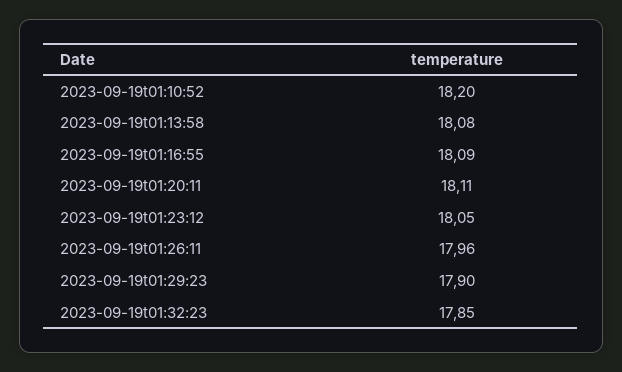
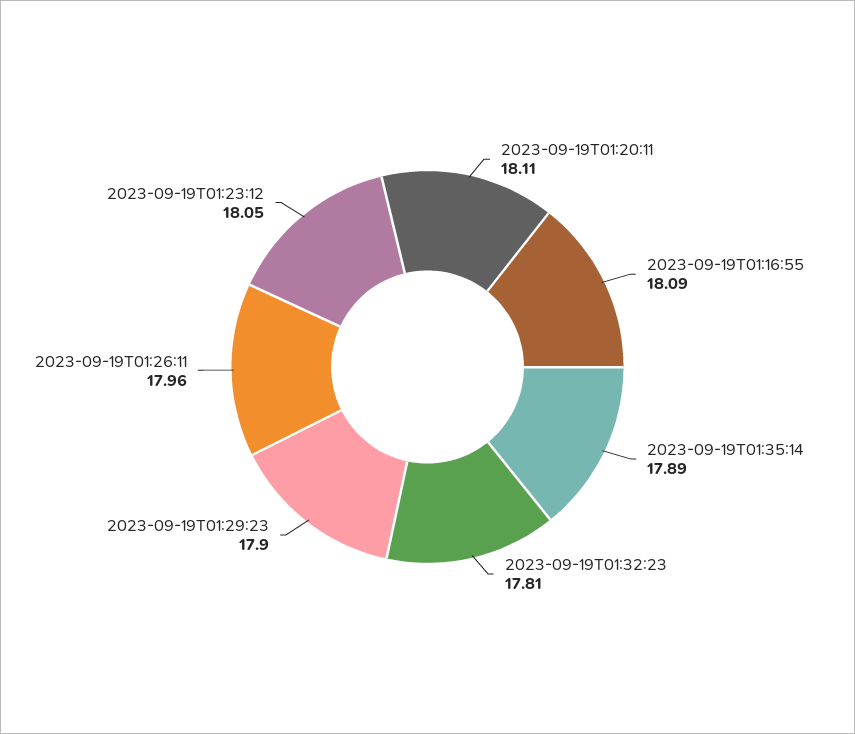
2023-09-19t01:10:52: 18.2 -> none
2023-09-19t01:13:58: 18.08 -> none
2023-09-19t01:32:23: 17.85 -> 17.81
2023-09-19T01:35:14: none -> 17.89

